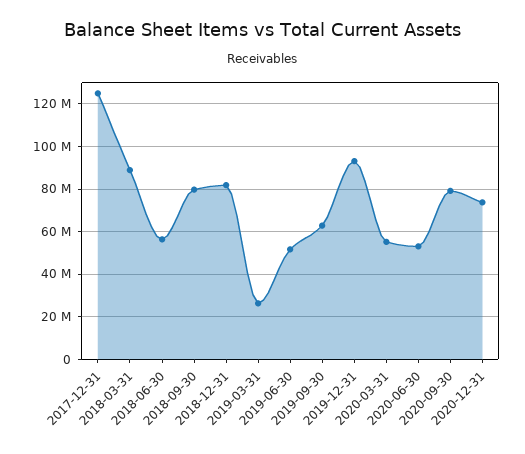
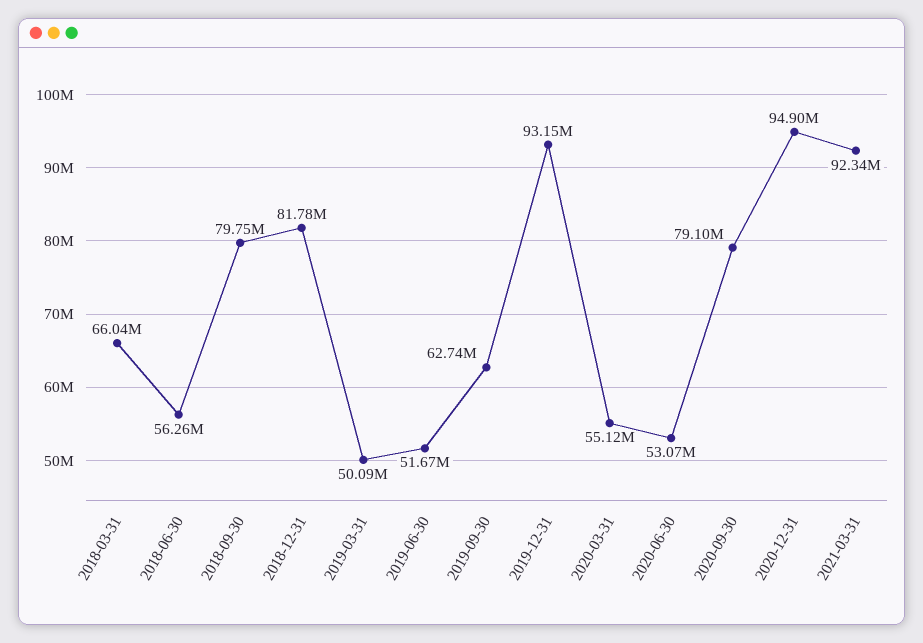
2017-12-31: 125000000 -> none
2018-03-31: 90000000 -> 66040000
2019-03-31: 25000000 -> 50090000
2020-12-31: 75000000 -> 94900000
2021-03-31: none -> 92340000

